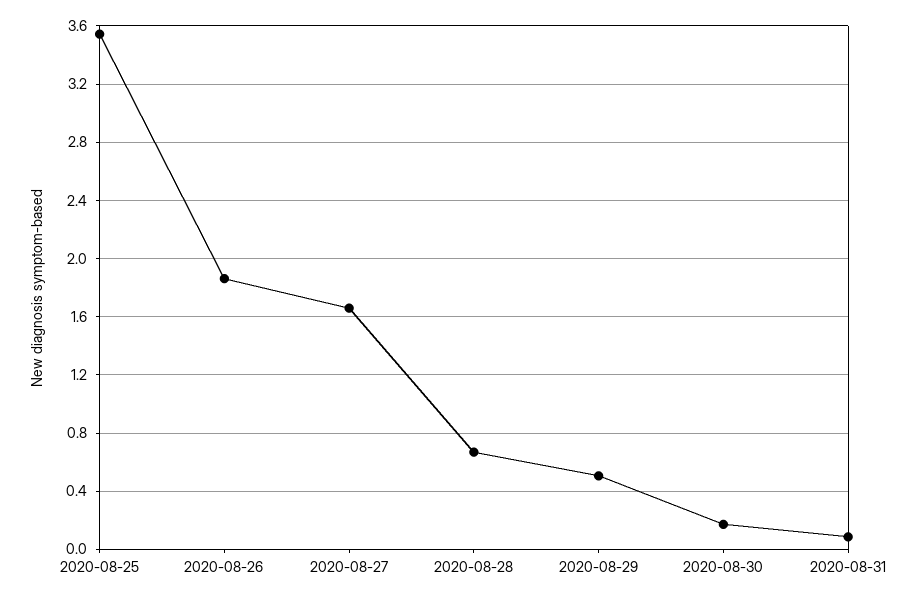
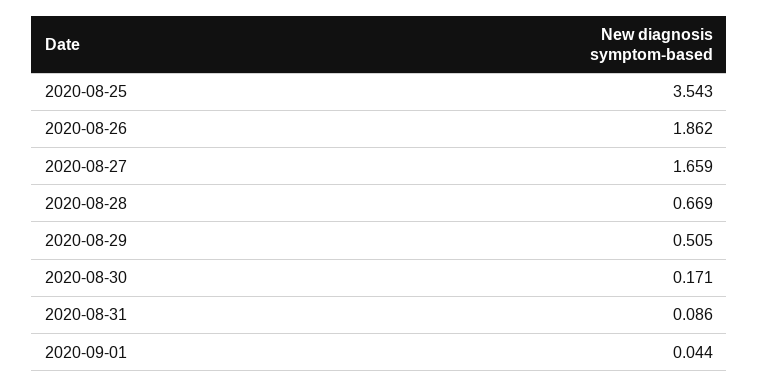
2020-09-01: none -> 0.044

